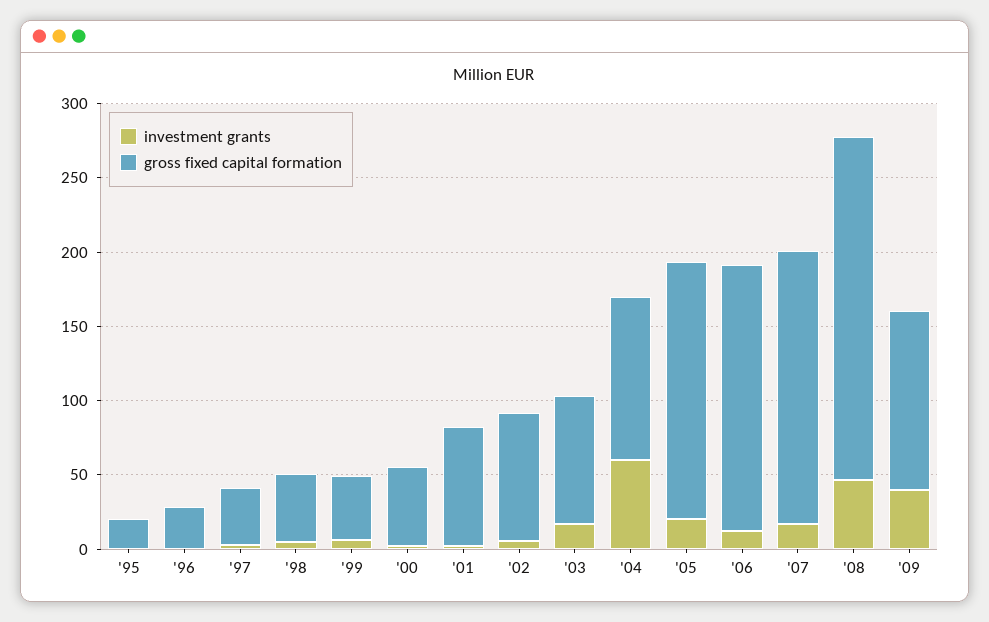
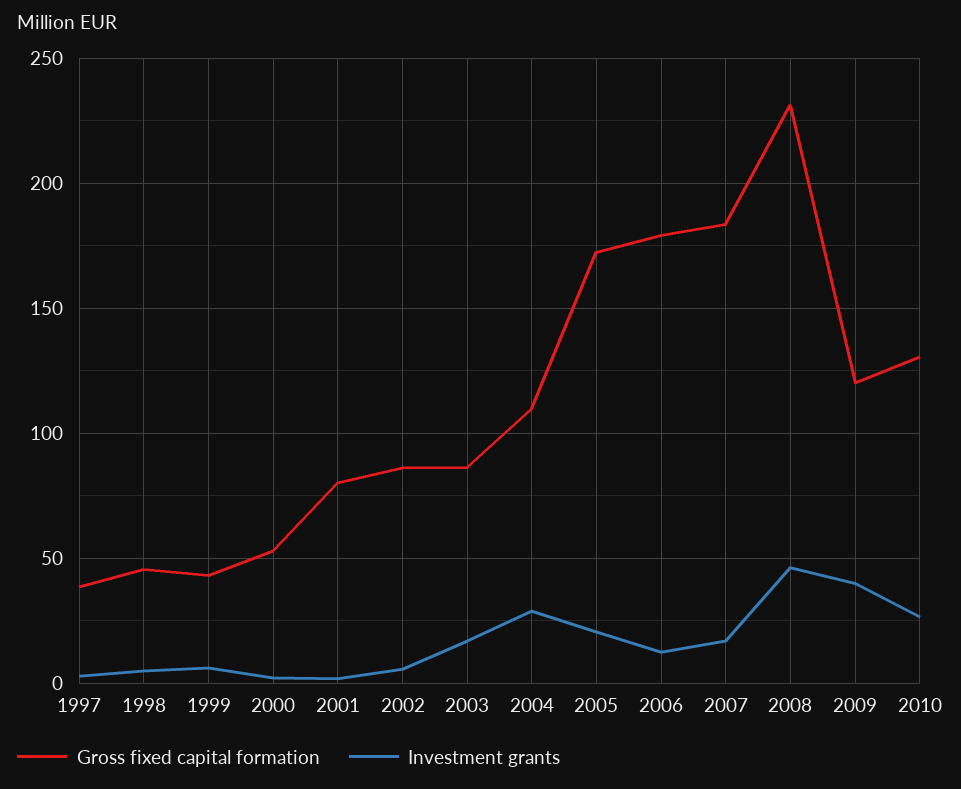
investment grants, '95: 0 -> none
gross fixed capital formation, '95: 20 -> none
investment grants, '96: 0 -> none
gross fixed capital formation, '96: 30 -> none
investment grants, '04: 60 -> 30
gross fixed capital formation, 2010: none -> 130
investment grants, 2010: none -> 25

